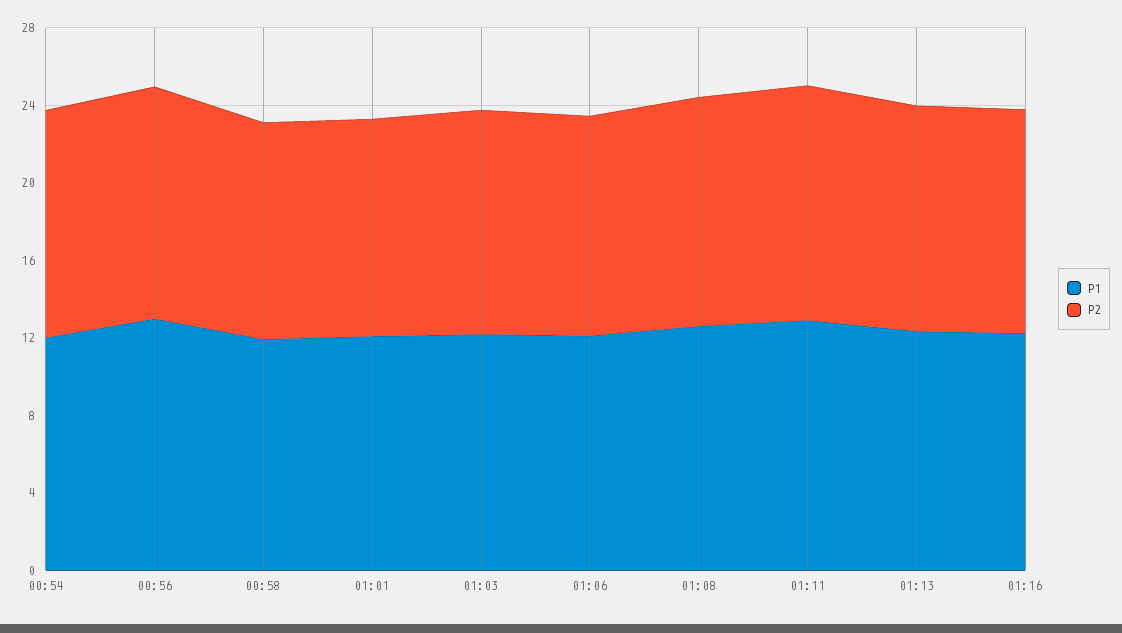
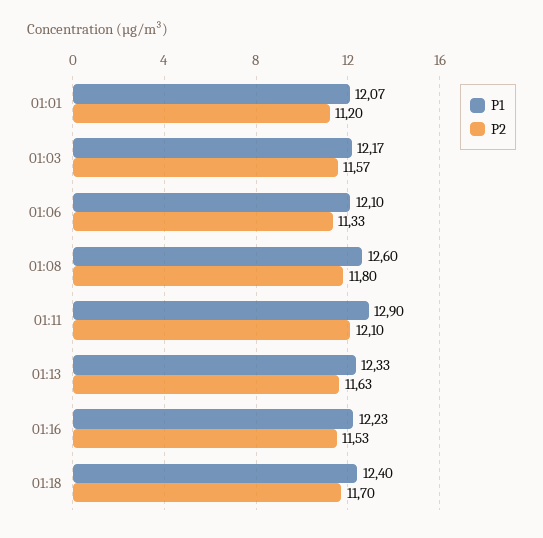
P1, 00:54: 12 -> none
P2, 00:54: 12 -> none
P1, 00:56: 13 -> none
P2, 00:56: 12 -> none
P1, 00:58: 12 -> none
P2, 00:58: 11 -> none
P1, 01:18: none -> 12.4
P2, 01:18: none -> 11.7

